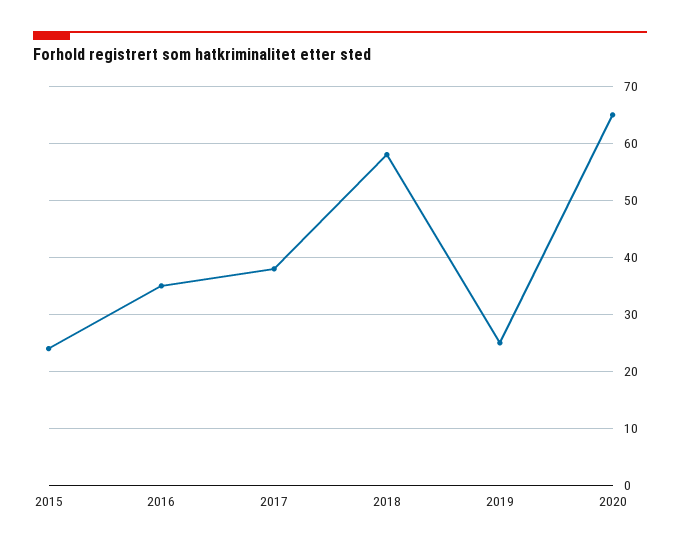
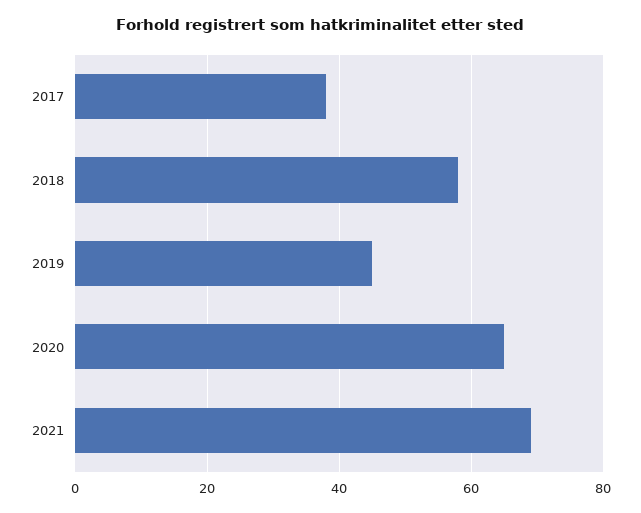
2015: 25 -> none
2016: 35 -> none
2019: 25 -> 45
2021: none -> 70

